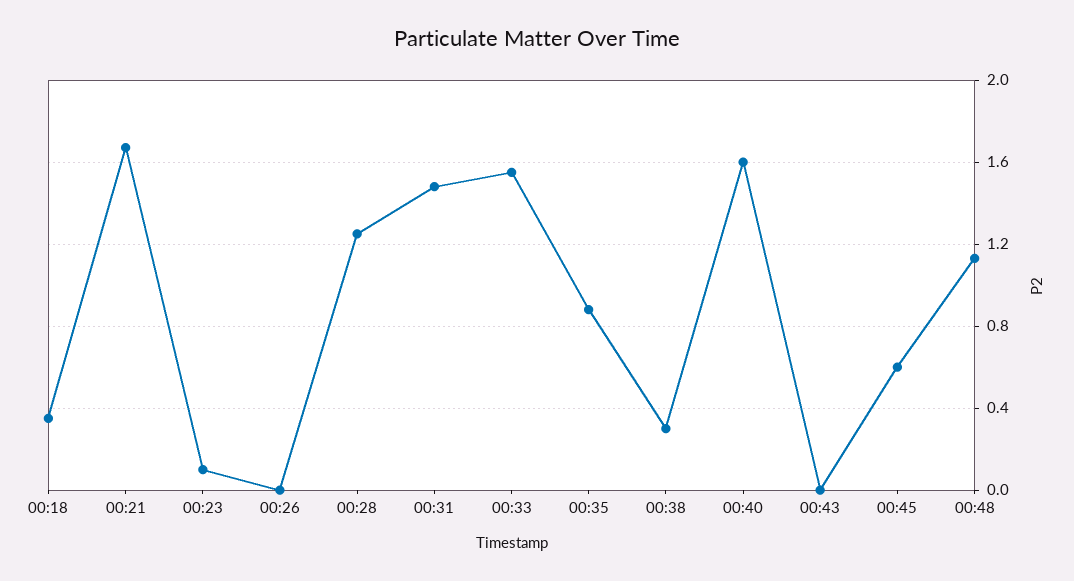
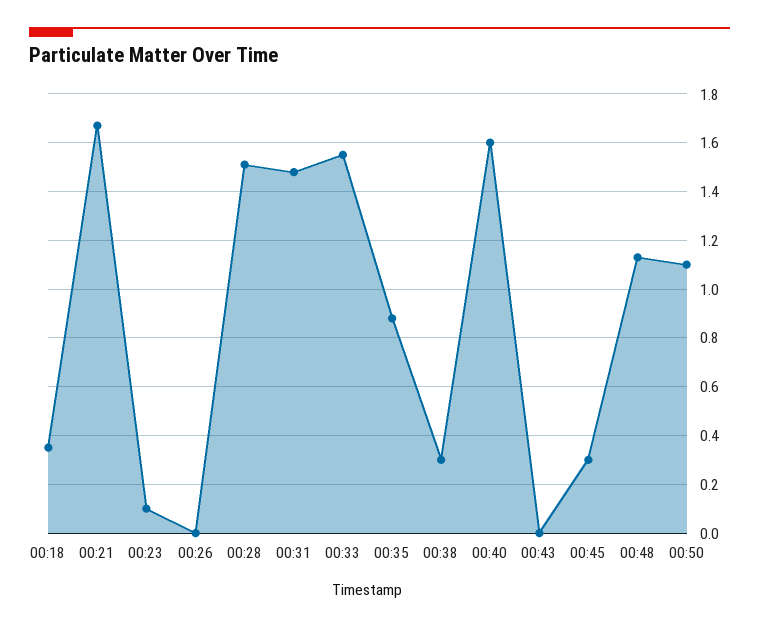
00:28: 1.25 -> 1.5
00:45: 0.6 -> 0.3
00:50: none -> 1.1

